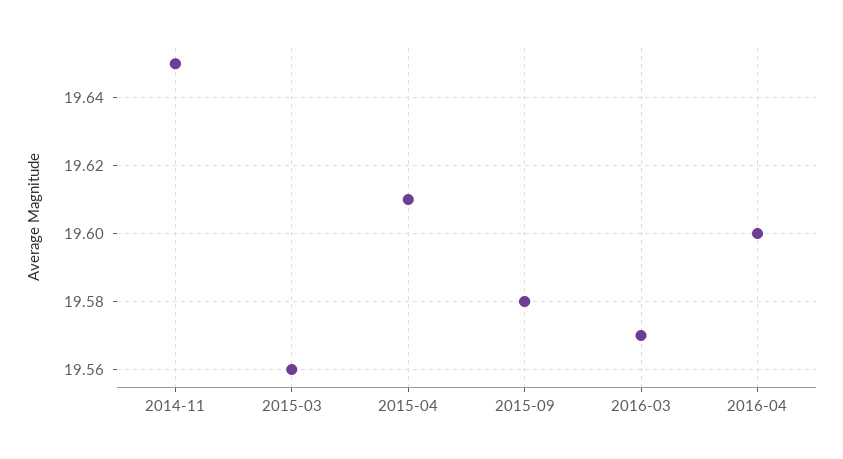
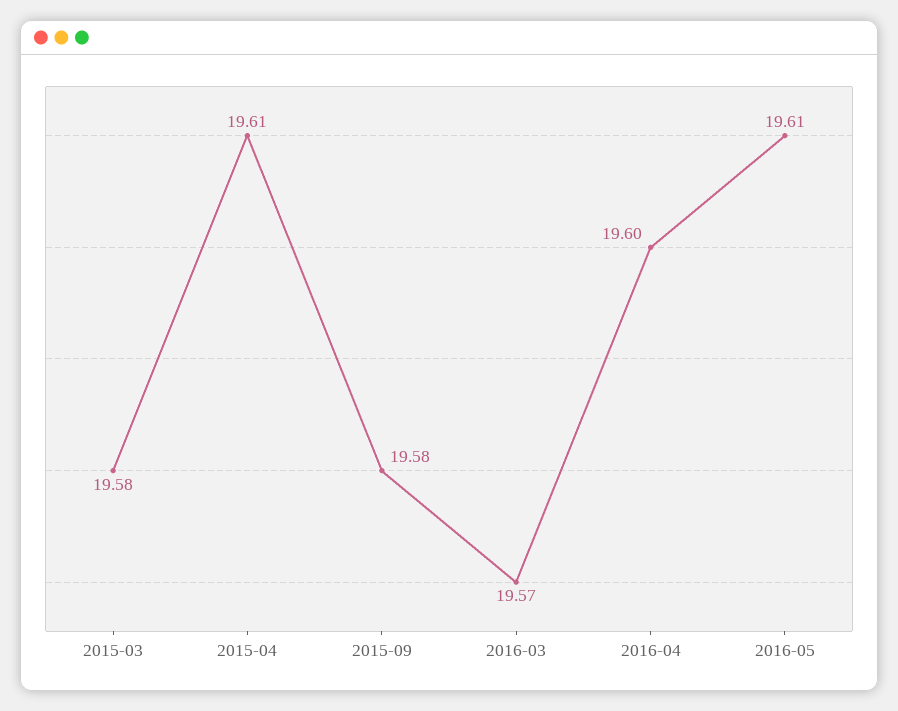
2014-11: 19.65 -> none
2015-03: 19.56 -> 19.58
2016-05: none -> 19.61

